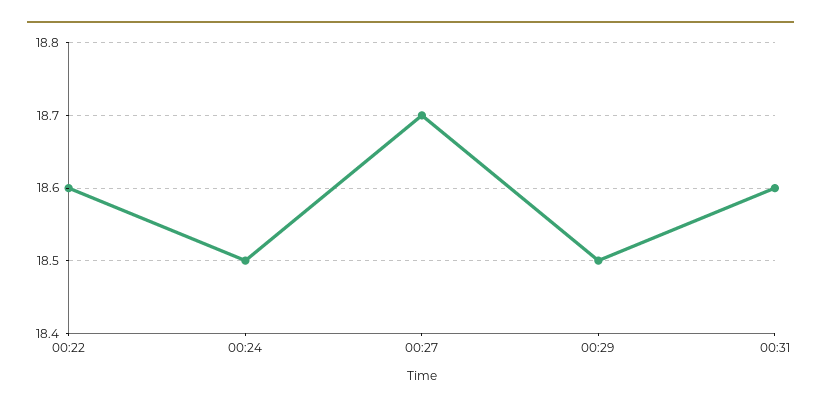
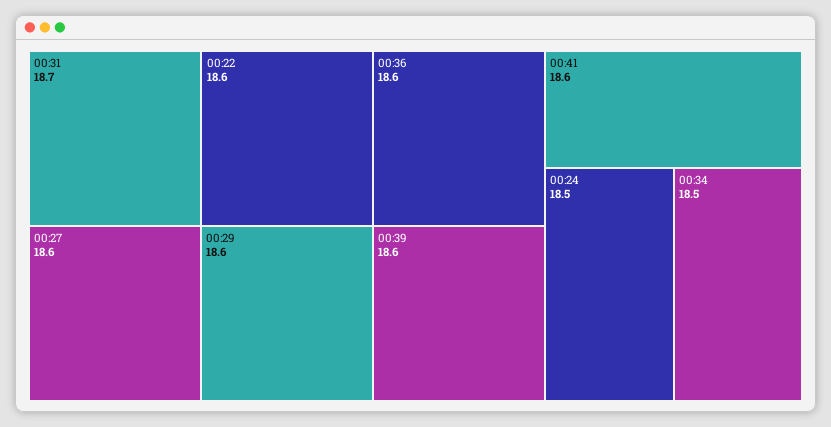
00:27: 18.7 -> 18.6
00:29: 18.5 -> 18.6
00:31: 18.6 -> 18.7
00:36: none -> 18.6
00:39: none -> 18.6
00:41: none -> 18.6
00:34: none -> 18.5

